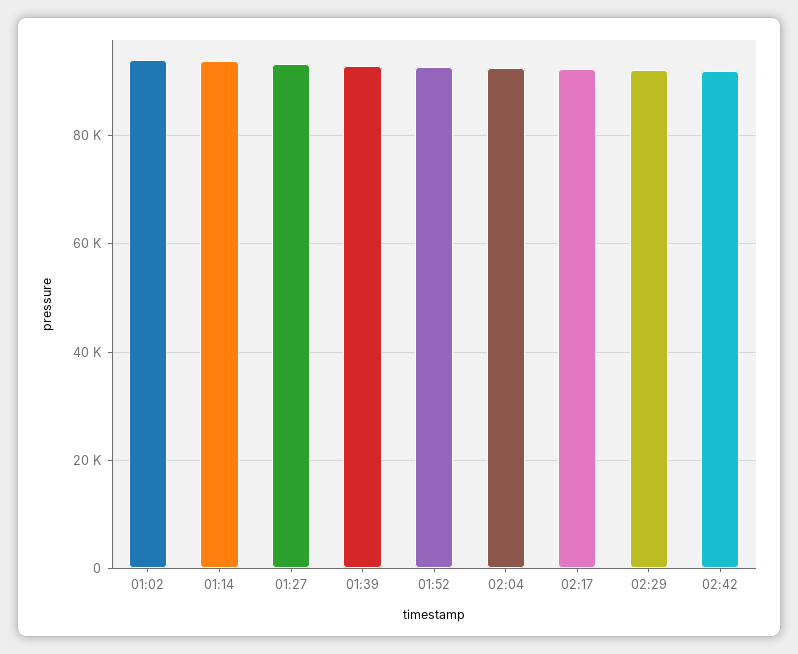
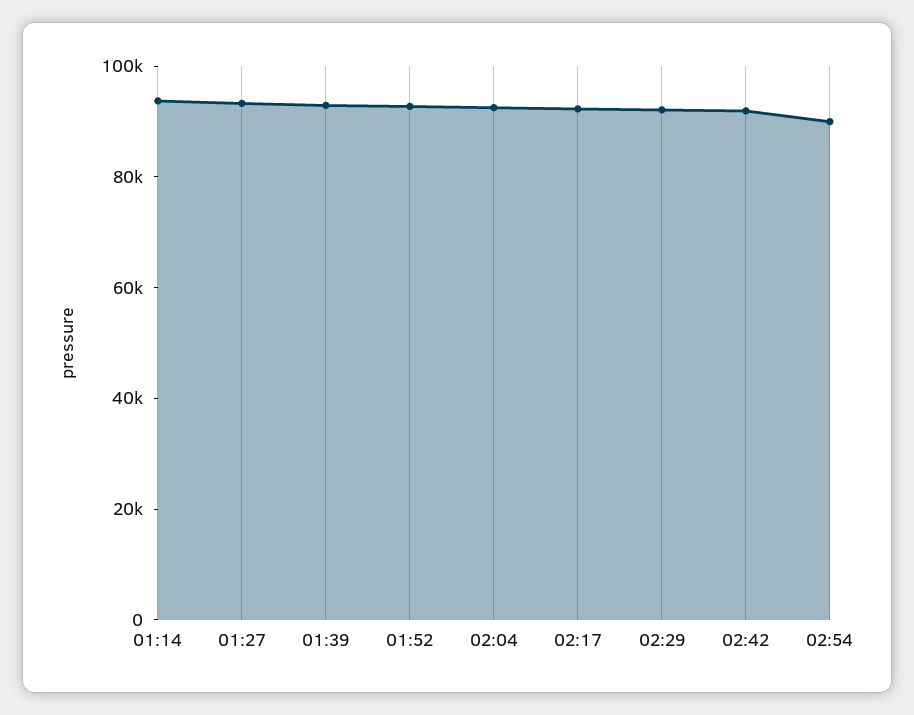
01:02: 94000 -> none
02:54: none -> 90000

